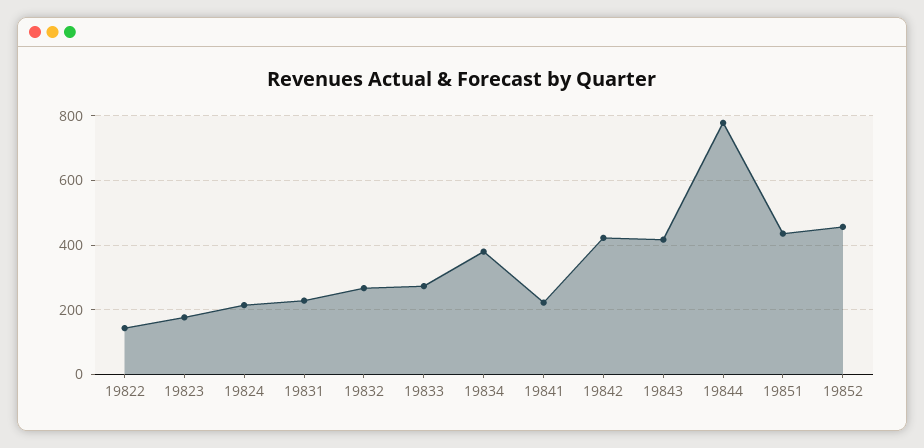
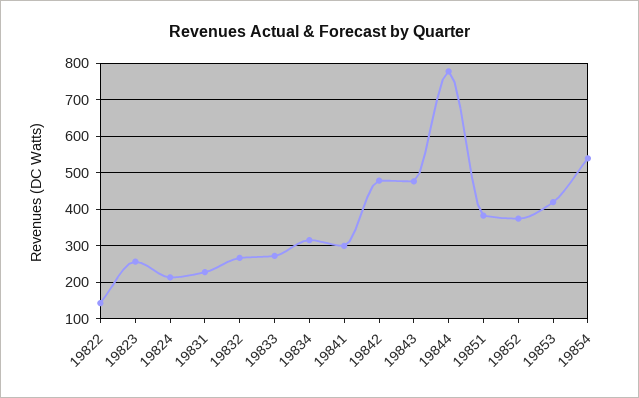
19823: 180 -> 260
19834: 380 -> 320
19841: 220 -> 300
19842: 420 -> 480
19843: 420 -> 480
19851: 440 -> 380
19852: 460 -> 380
19853: none -> 420
19854: none -> 540

